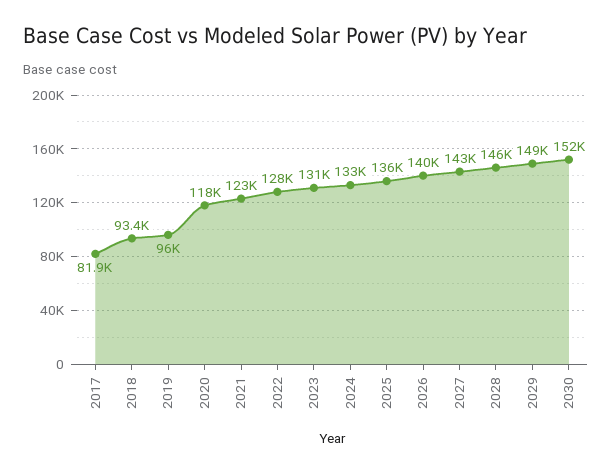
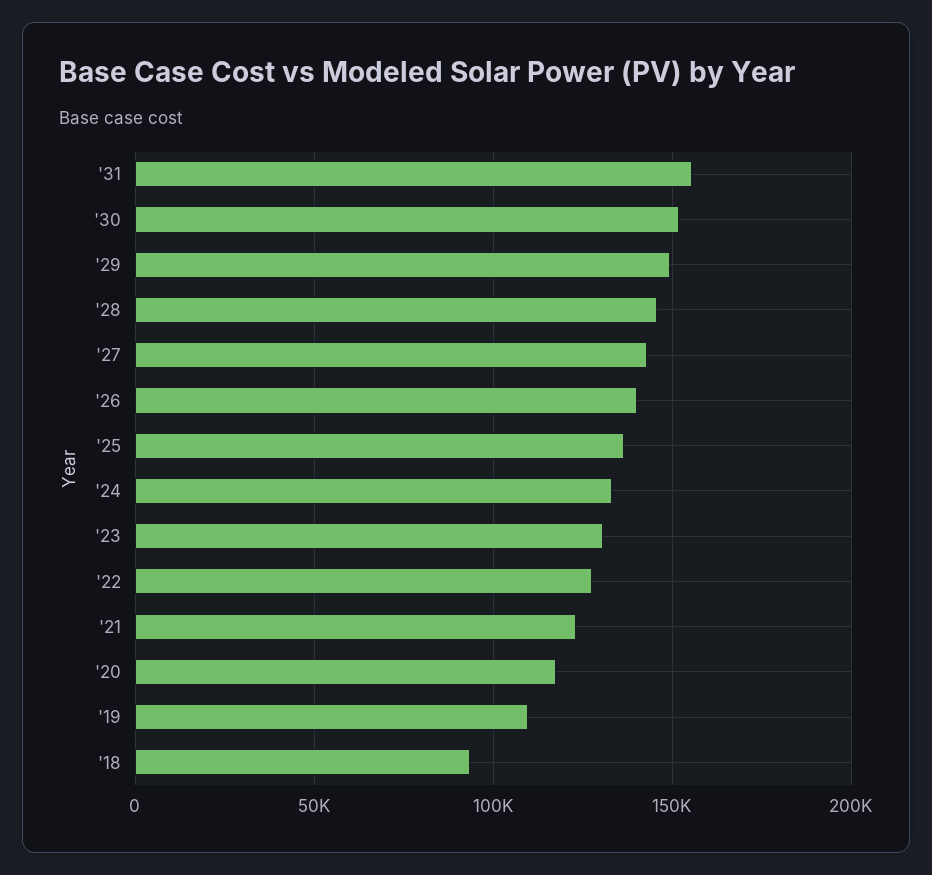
2017: 81900 -> none
2019: 96000 -> 110000
'31: none -> 155000

